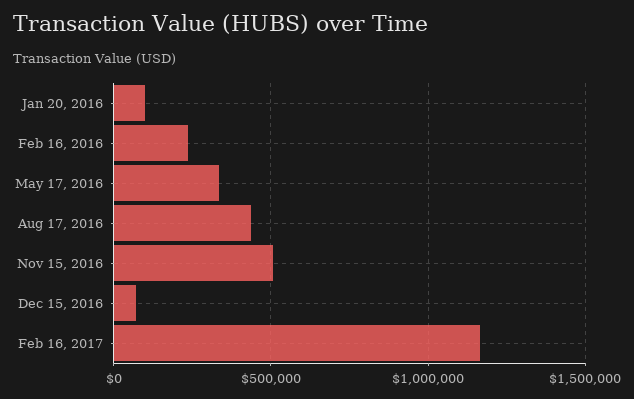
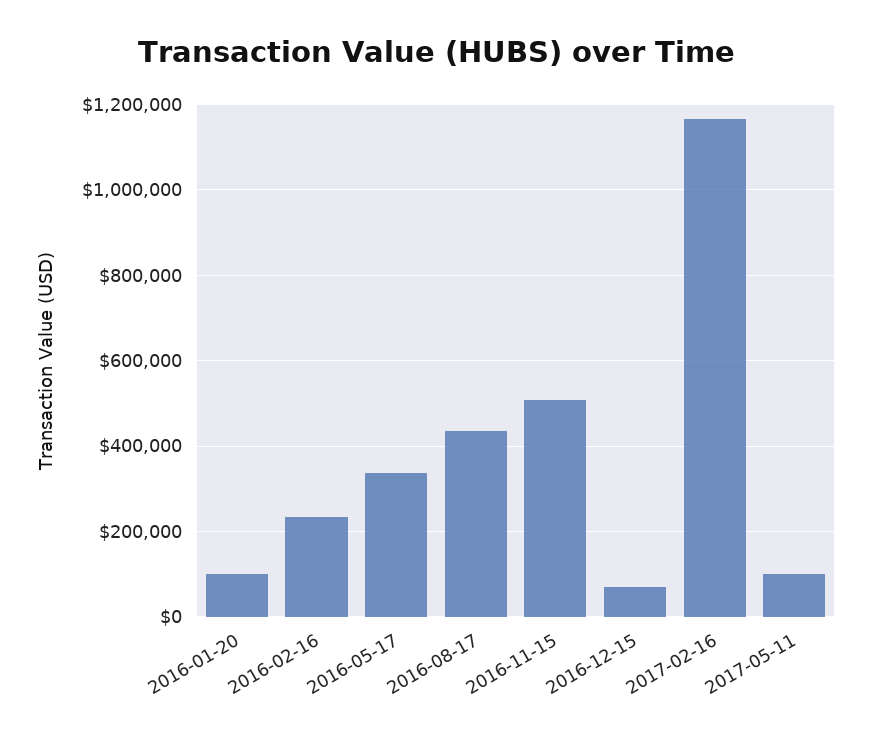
2017-05-11: none -> 100000

